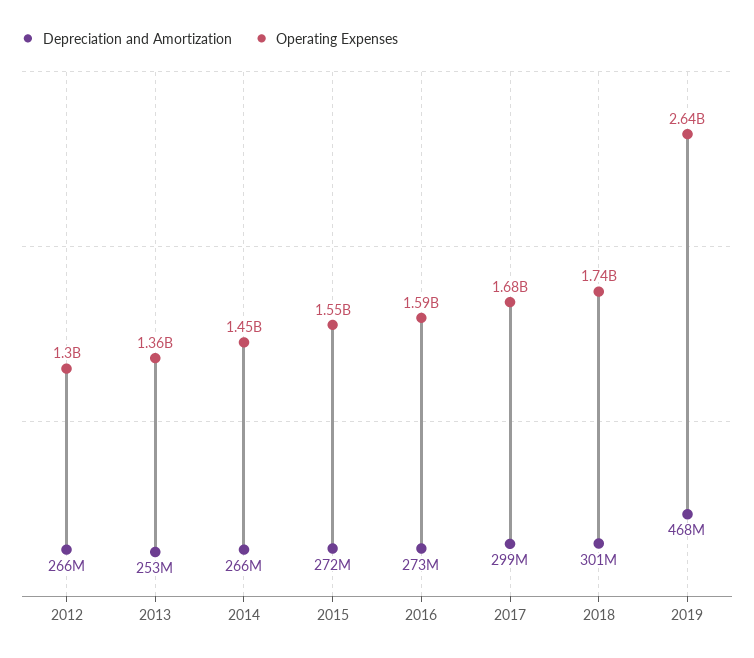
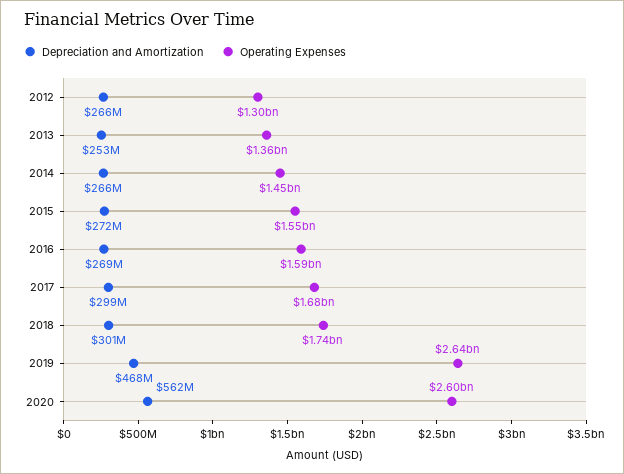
Depreciation and Amortization, 2016: 273000000 -> 269000000
Depreciation and Amortization, 2020: none -> 562000000
Operating Expenses, 2020: none -> 2600000000

